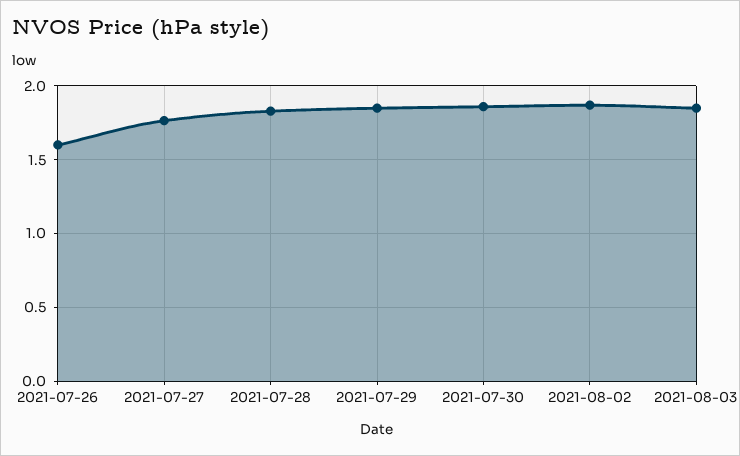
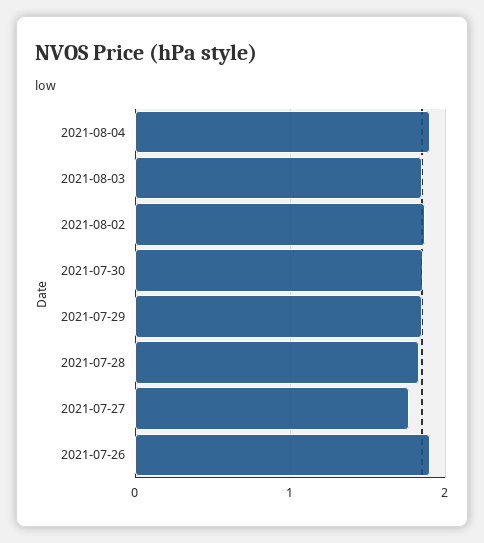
2021-07-26: 1.6 -> 1.9
2021-08-04: none -> 1.9

